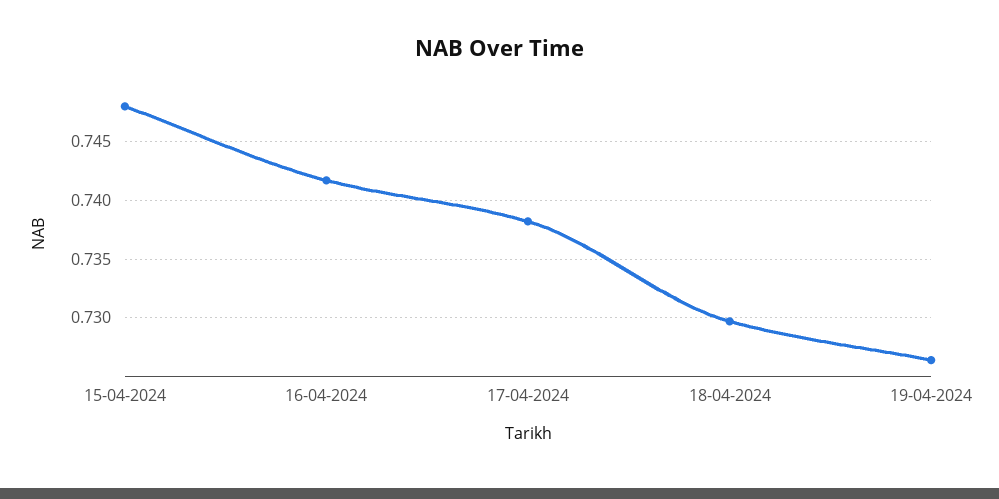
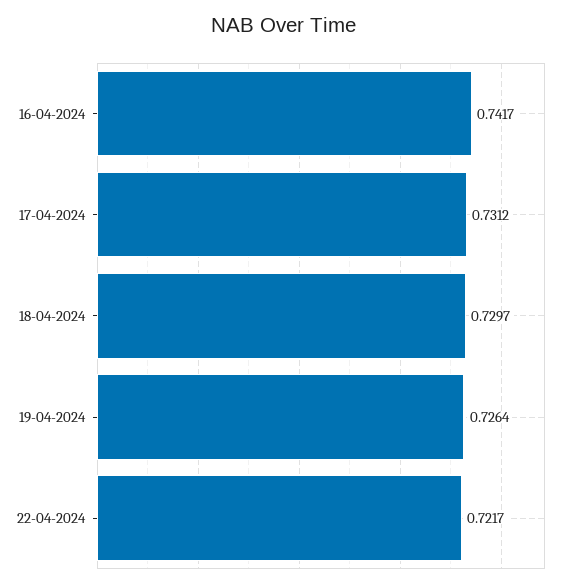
15-04-2024: 0.748 -> none
17-04-2024: 0.738 -> 0.7312
22-04-2024: none -> 0.7217

